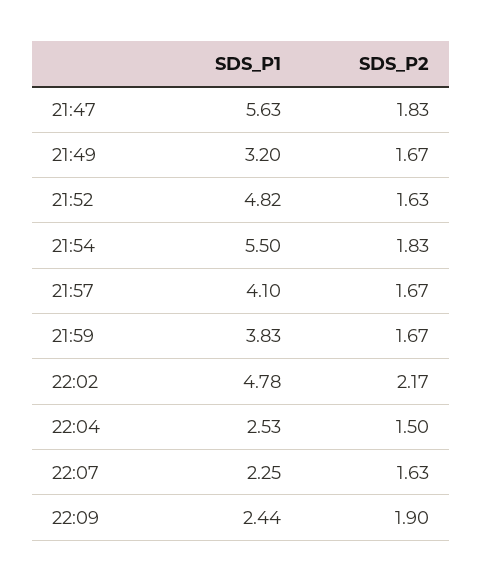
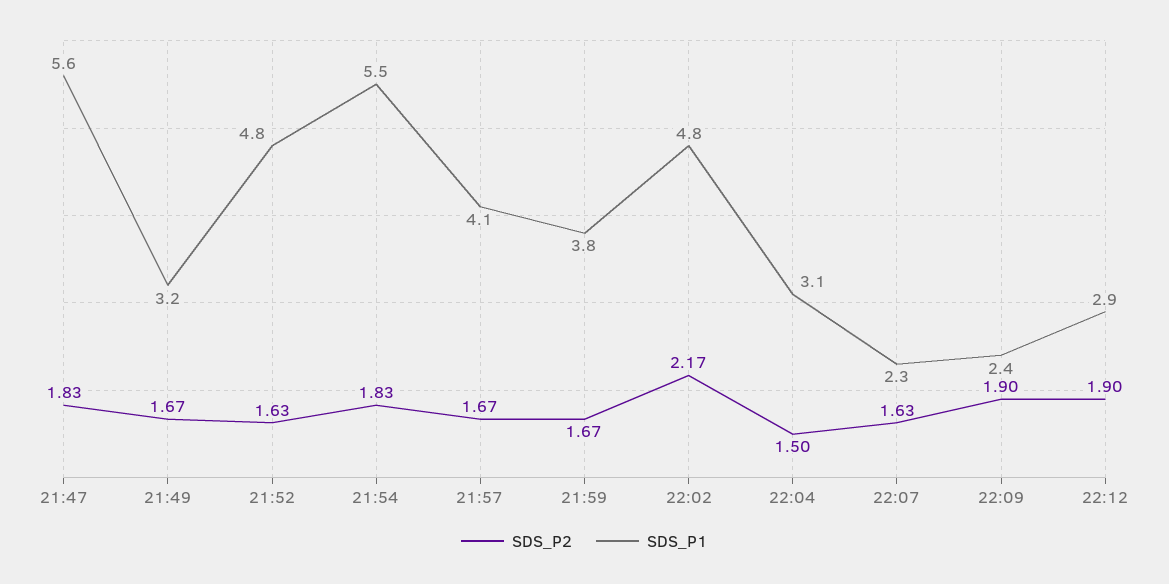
SDS_P1, 22:04: 2.53 -> 3.1
SDS_P2, 22:12: none -> 1.9
SDS_P1, 22:12: none -> 2.9

